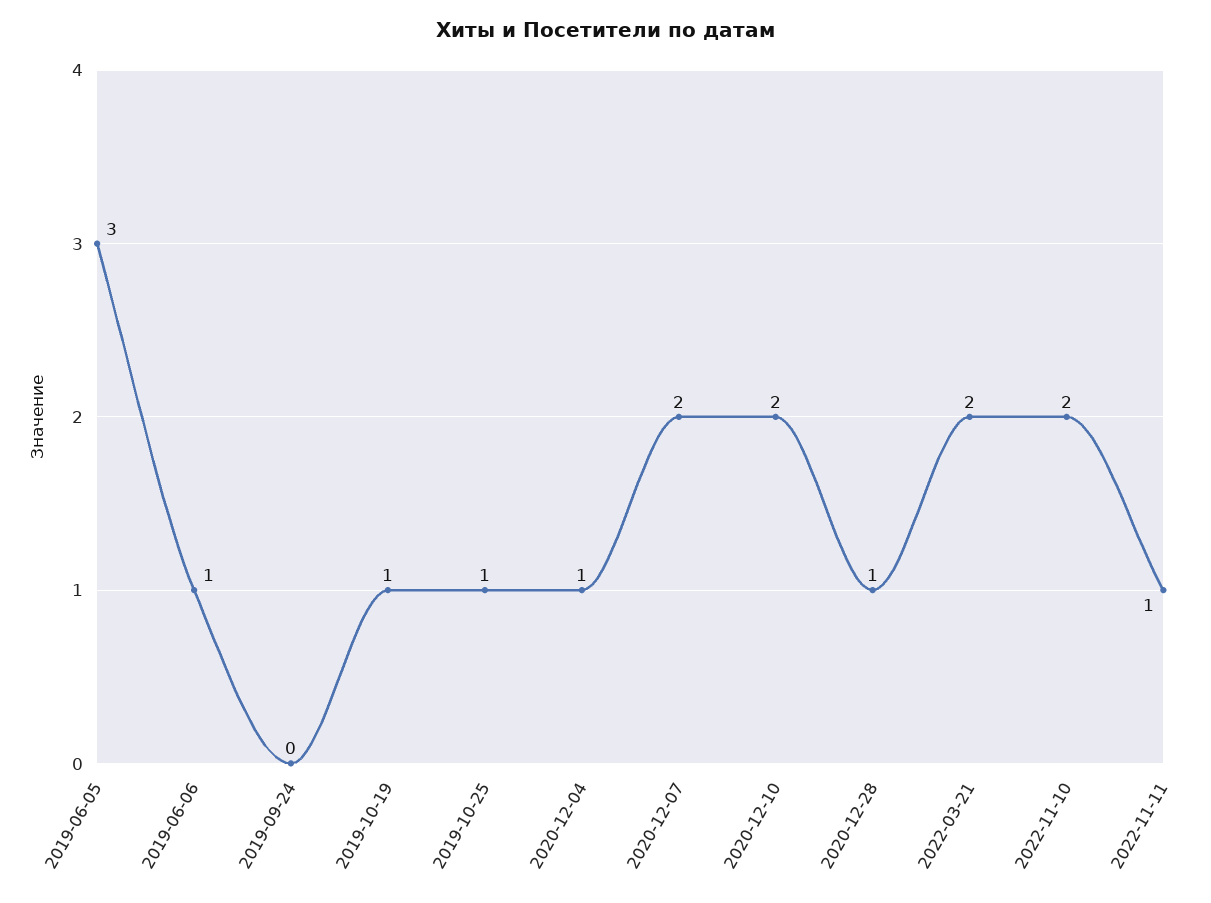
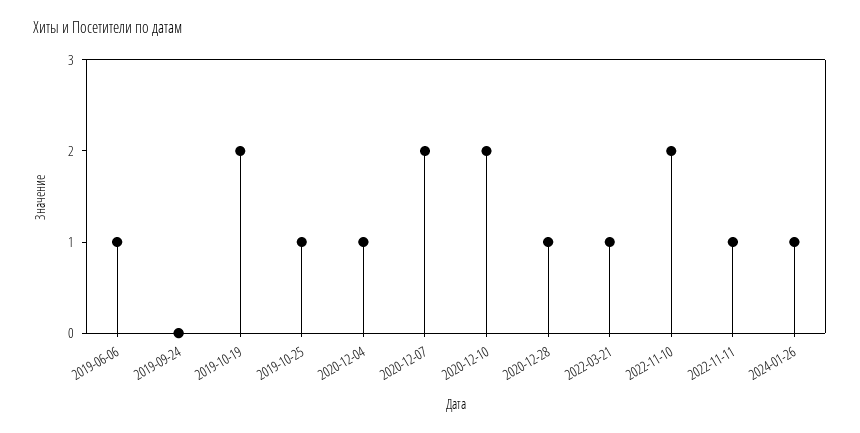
2019-06-05: 3 -> none
2019-10-19: 1 -> 2
2022-03-21: 2 -> 1
2024-01-26: none -> 1

